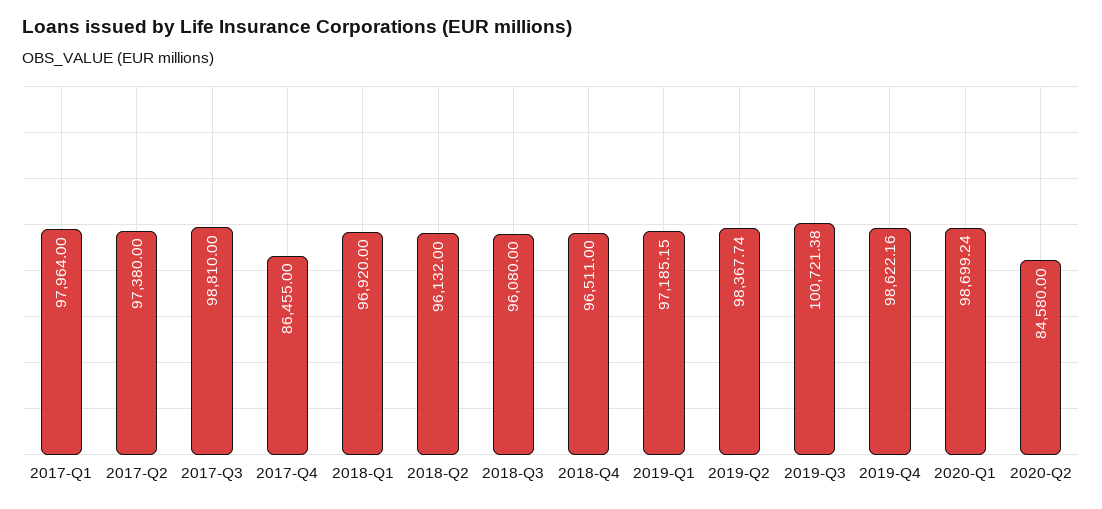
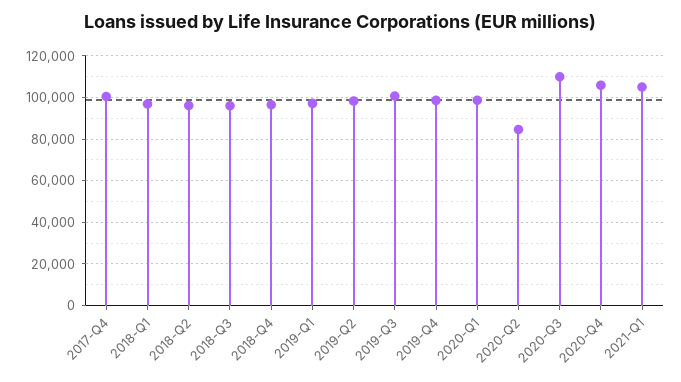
2017-Q1: 97964 -> none
2017-Q2: 97380 -> none
2017-Q3: 98810 -> none
2017-Q4: 86455 -> 100000
2020-Q3: none -> 110000
2020-Q4: none -> 105000
2021-Q1: none -> 105000

